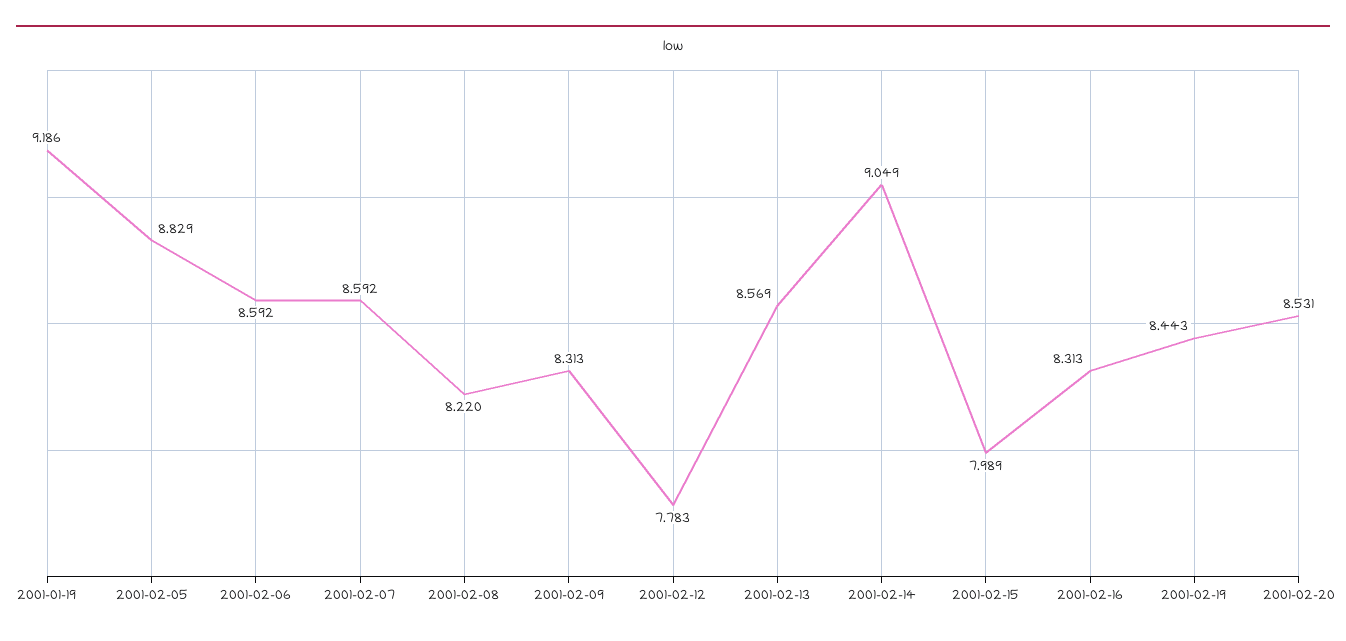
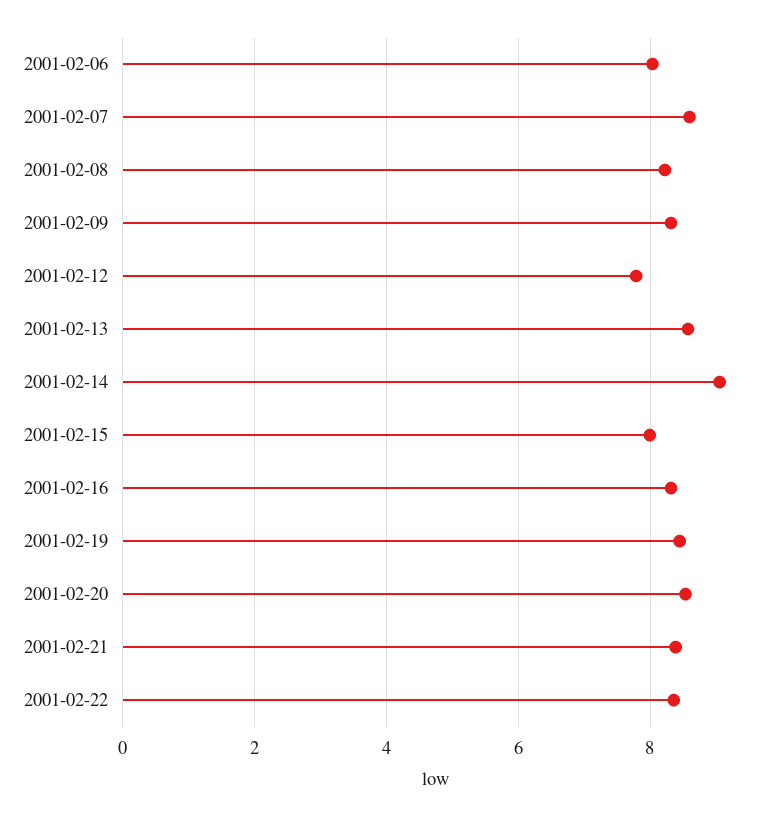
2001-01-19: 9.186 -> none
2001-02-05: 8.829 -> none
2001-02-06: 8.592 -> 8
2001-02-21: none -> 8.4
2001-02-22: none -> 8.4

